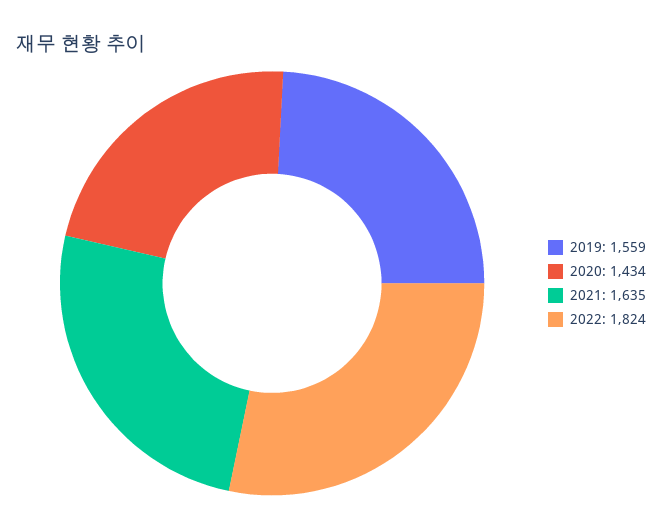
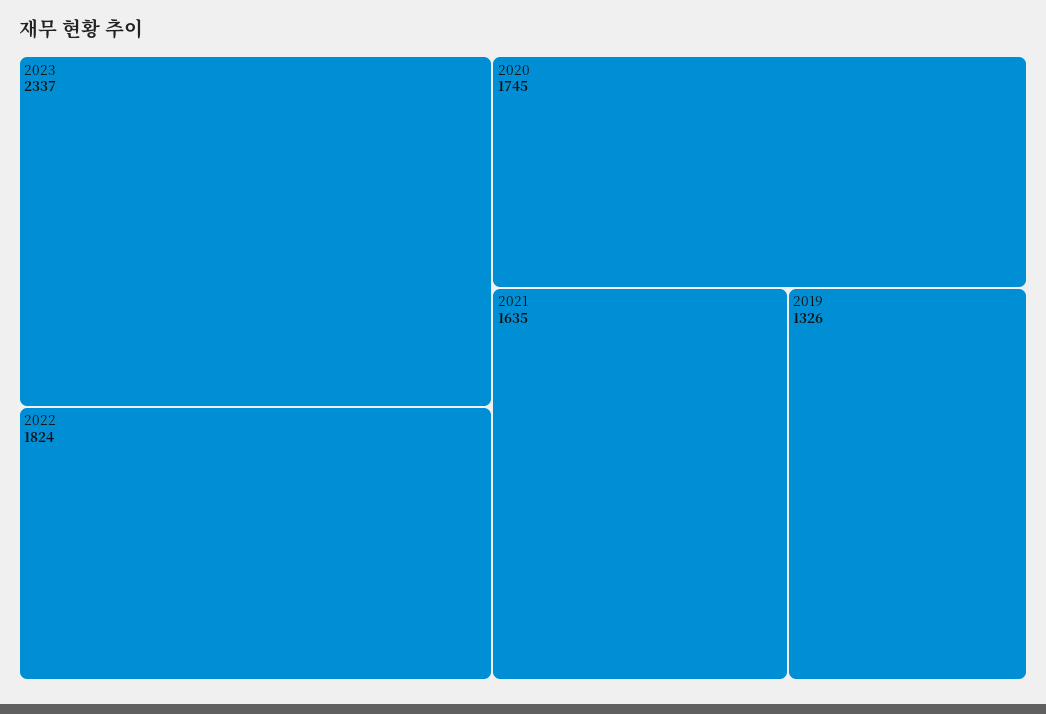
2019: 1559 -> 1326
2020: 1434 -> 1745
2023: none -> 2337

